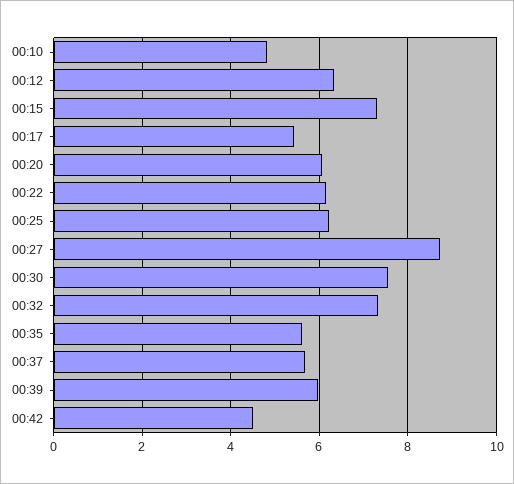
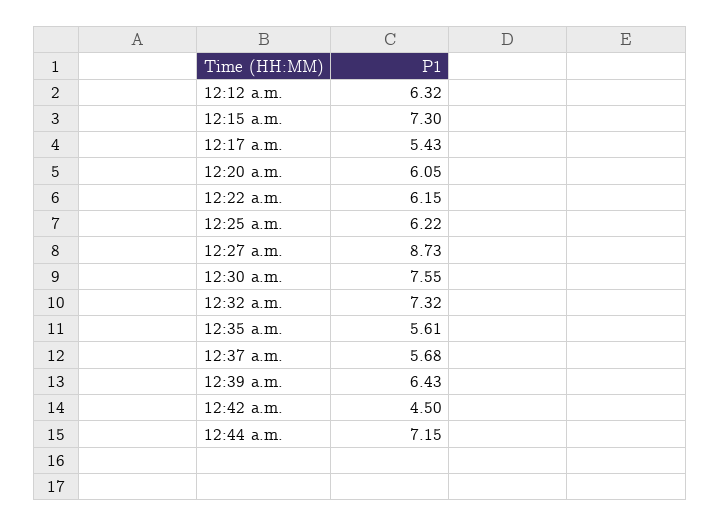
00:10: 4.8 -> none
00:39: 6 -> 6.43
12:44 a.m.: none -> 7.15

